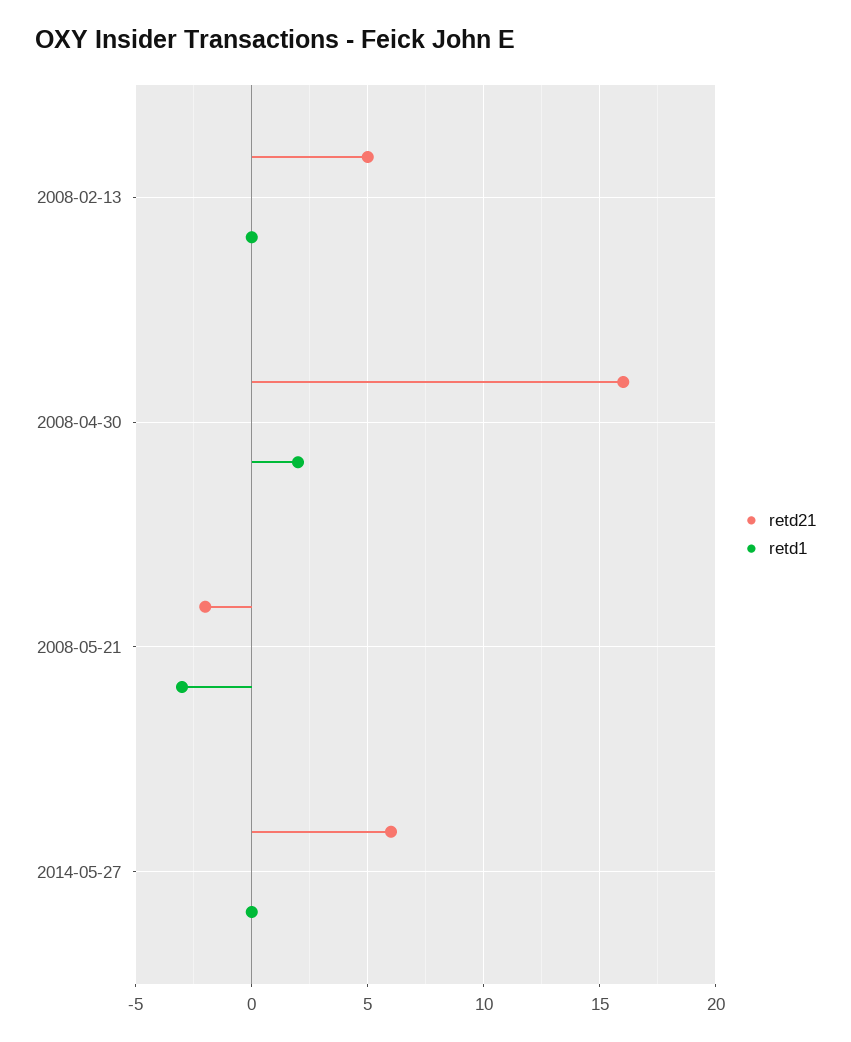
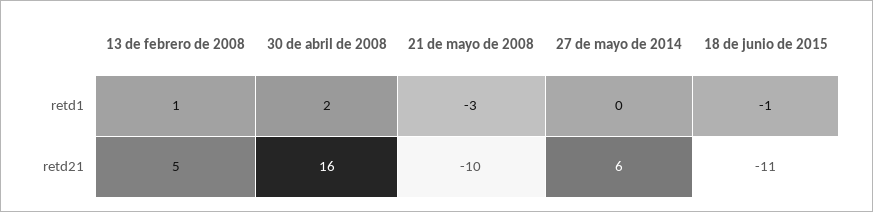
retd1, 2008-02-13: 0 -> 1
retd21, 2008-05-21: -2 -> -10
retd1, 18 de junio de 2015: none -> -1
retd21, 18 de junio de 2015: none -> -11

